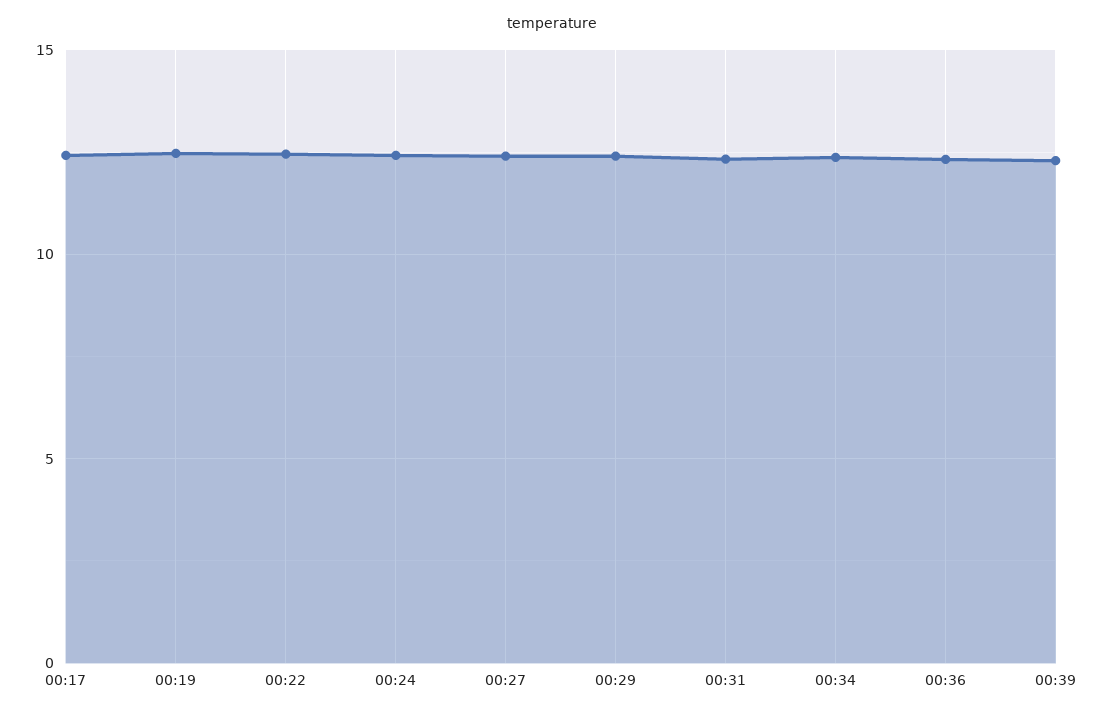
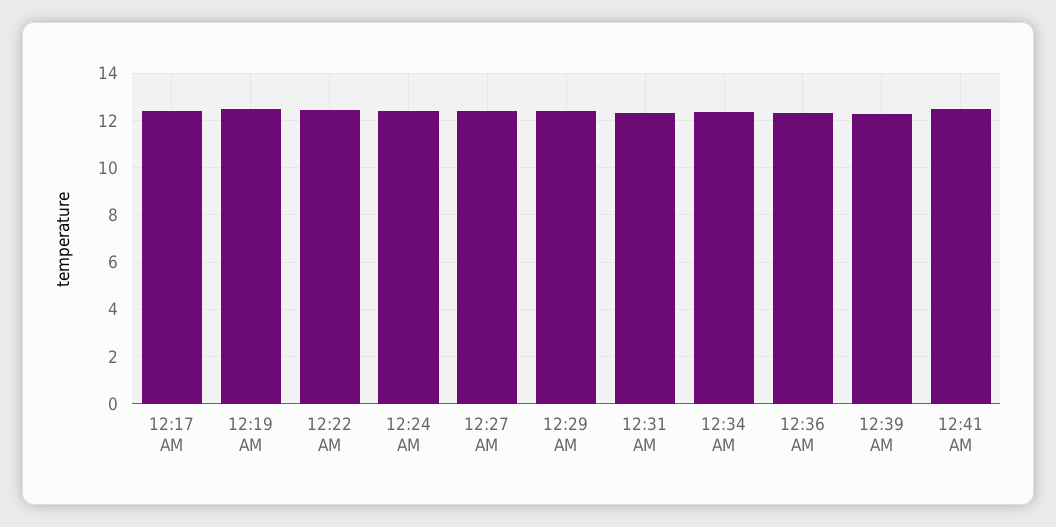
12:41 AM: none -> 12.5

